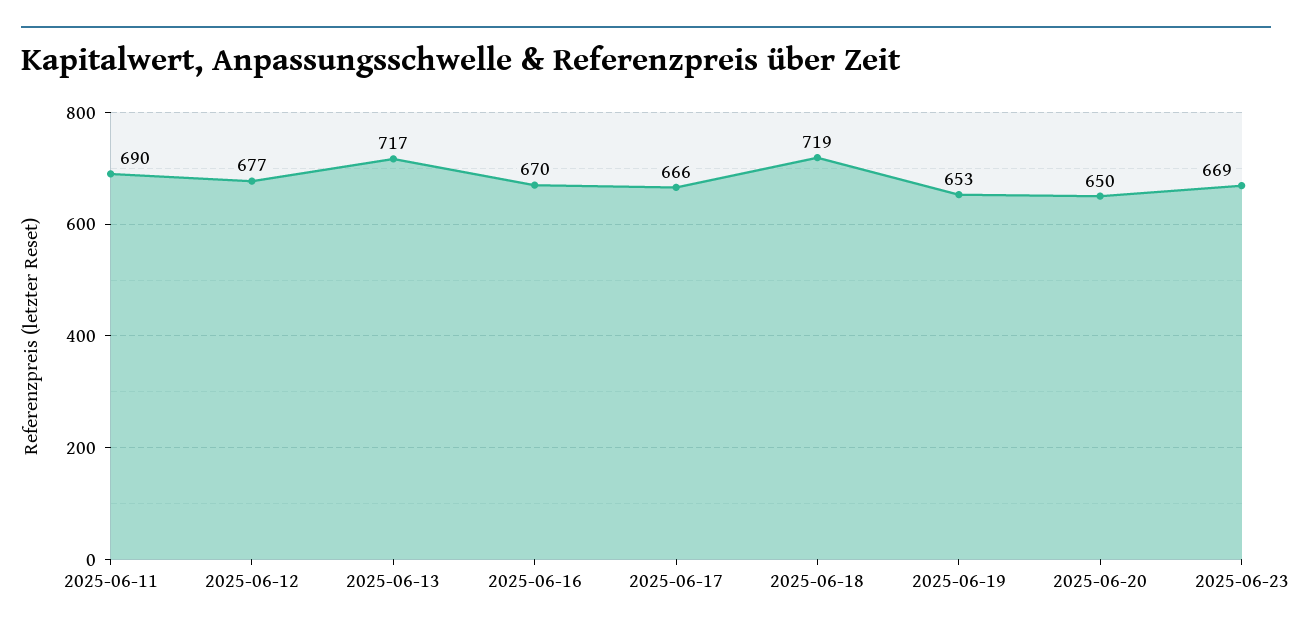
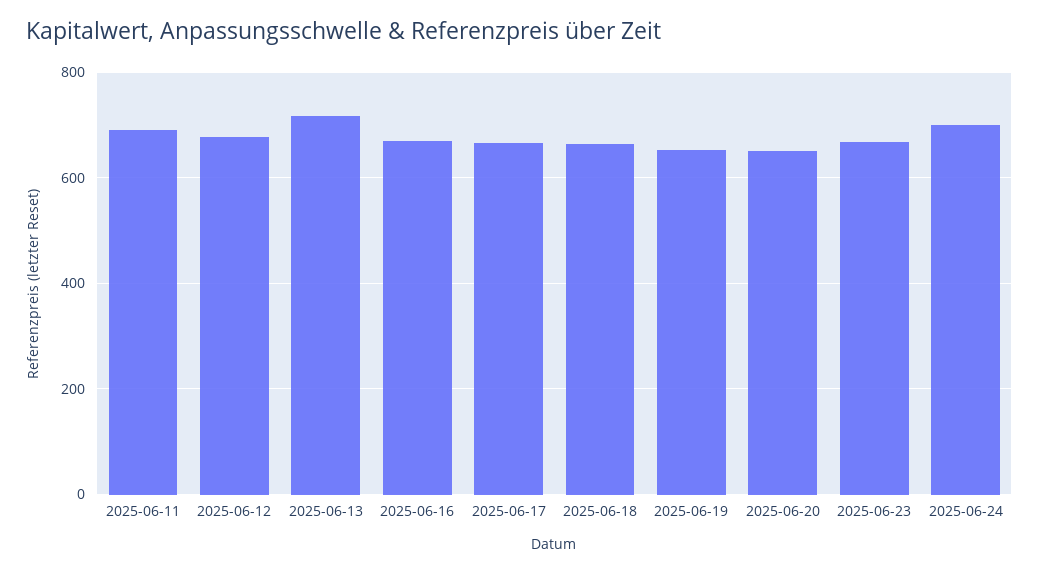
2025-06-18: 719 -> 660
2025-06-24: none -> 700

